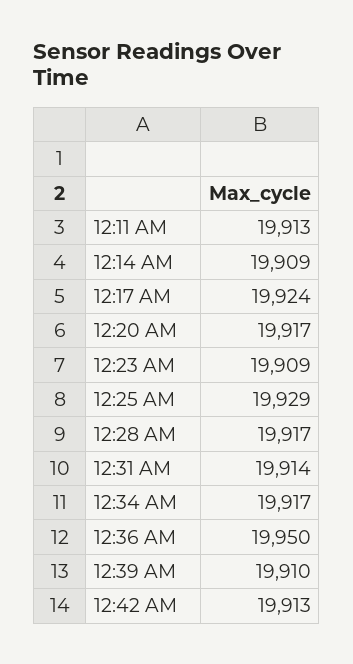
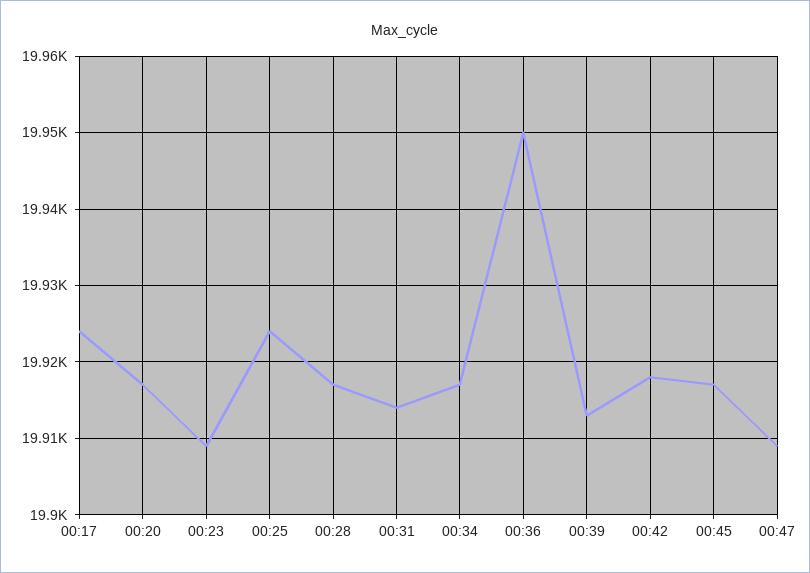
12:11 AM: 19913 -> none
12:14 AM: 19909 -> none
12:25 AM: 19929 -> 19924
12:39 AM: 19910 -> 19913
12:42 AM: 19913 -> 19918
00:45: none -> 19917
00:47: none -> 19909

